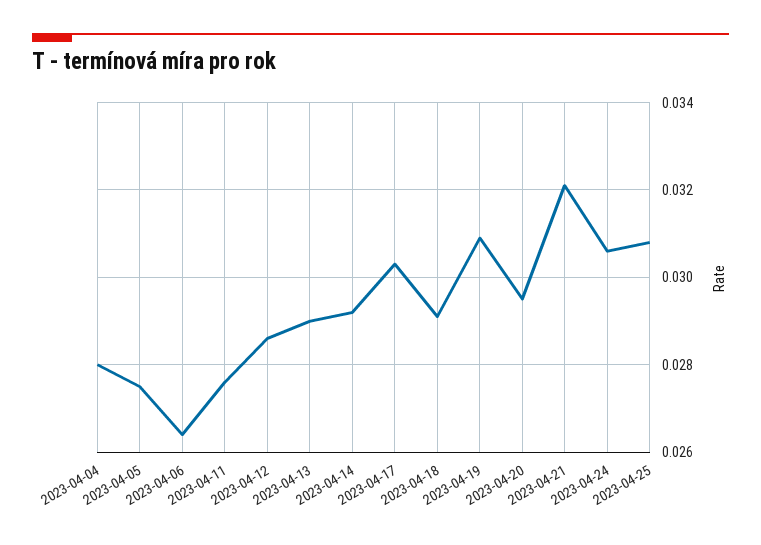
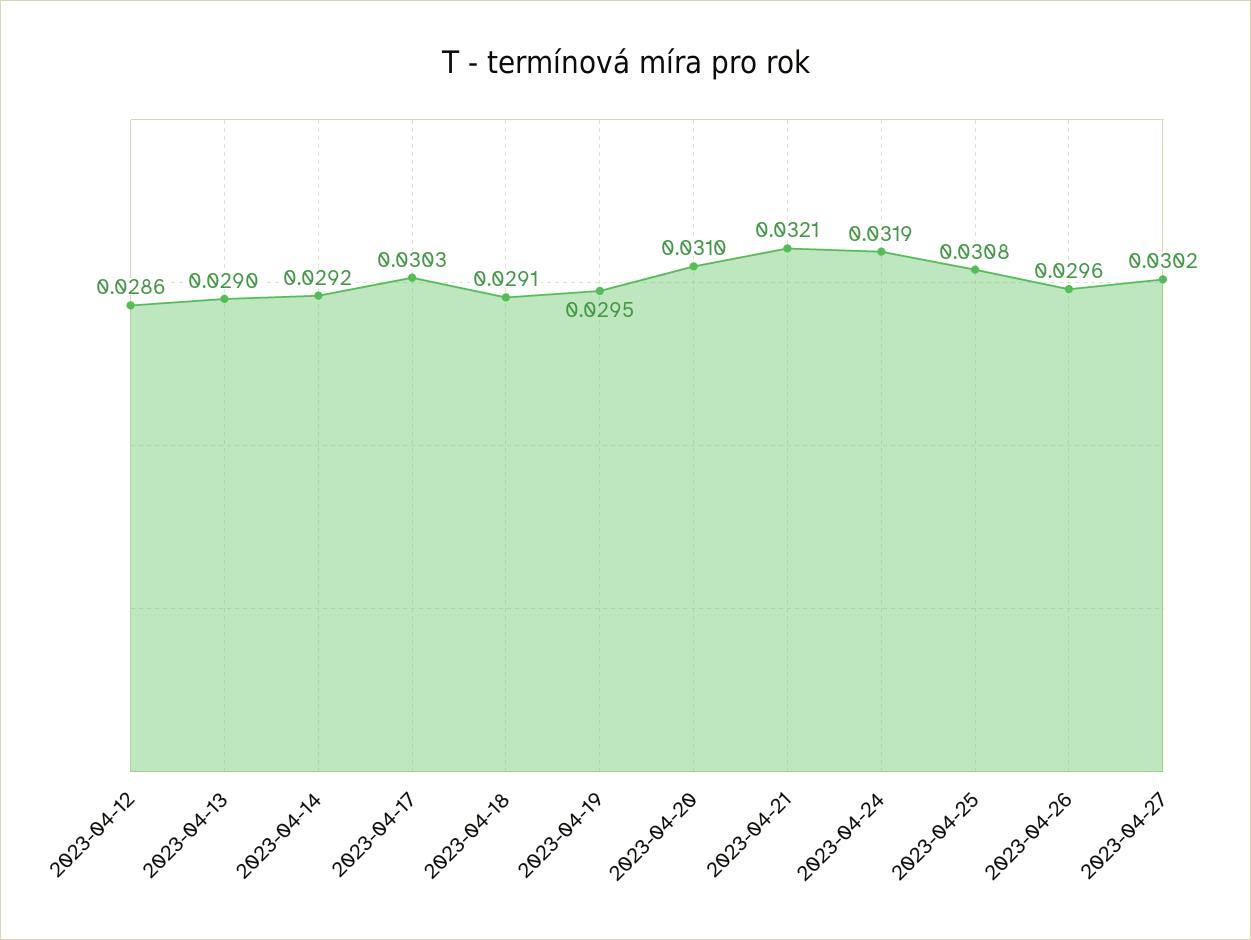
2023-04-04: 0.028 -> none
2023-04-05: 0.0275 -> none
2023-04-06: 0.0265 -> none
2023-04-11: 0.0275 -> none
2023-04-19: 0.031 -> 0.0295
2023-04-20: 0.0295 -> 0.031
2023-04-24: 0.0305 -> 0.0319
2023-04-26: none -> 0.0296
2023-04-27: none -> 0.0302

